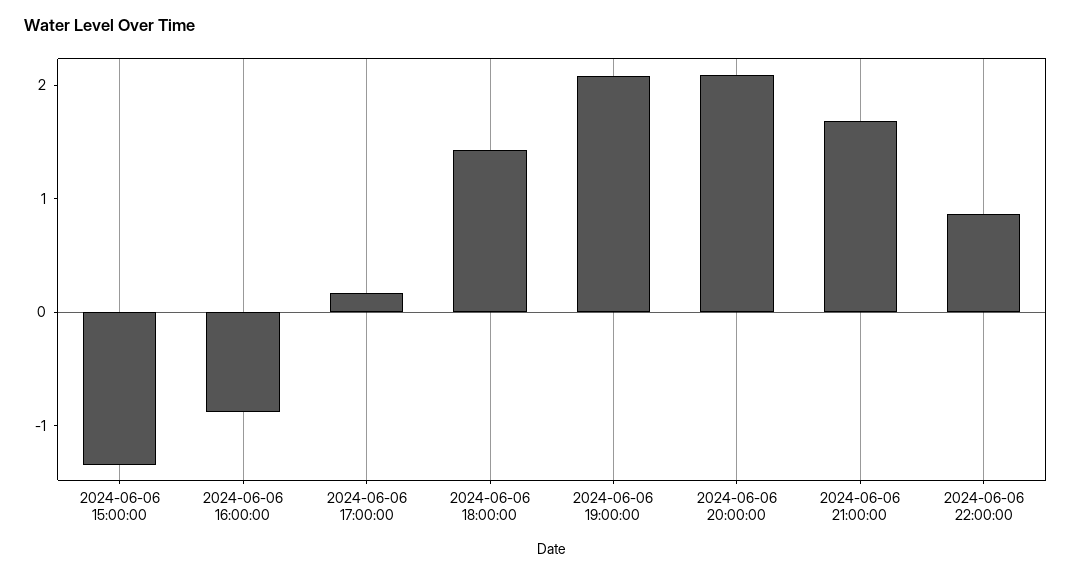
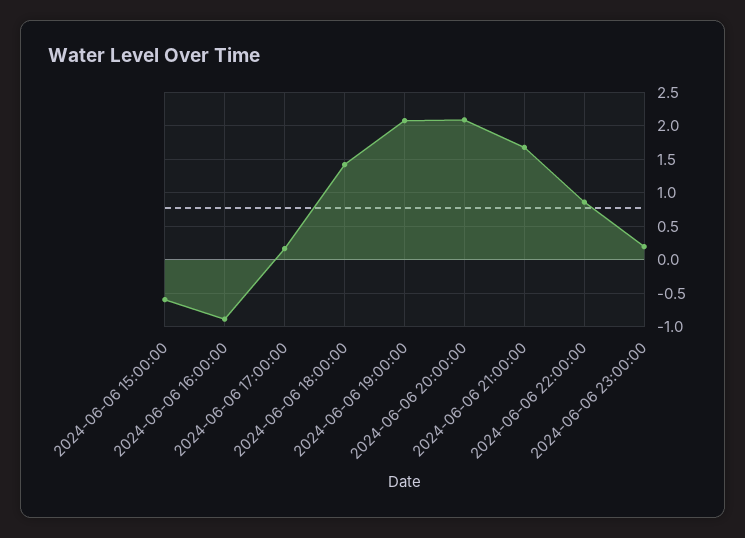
2024-06-06 15:00:00: -1.4 -> -0.6
2024-06-06 23:00:00: none -> 0.2

